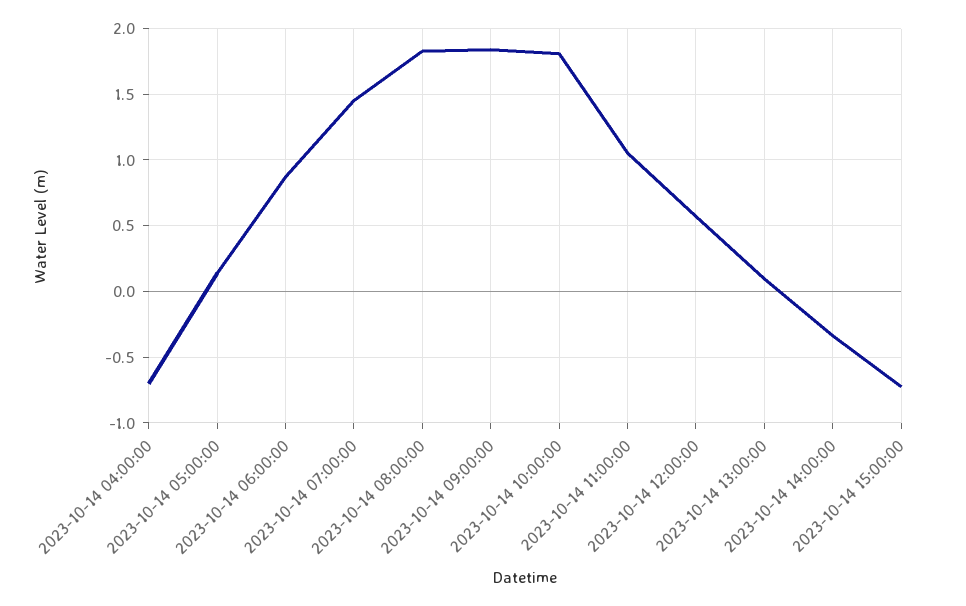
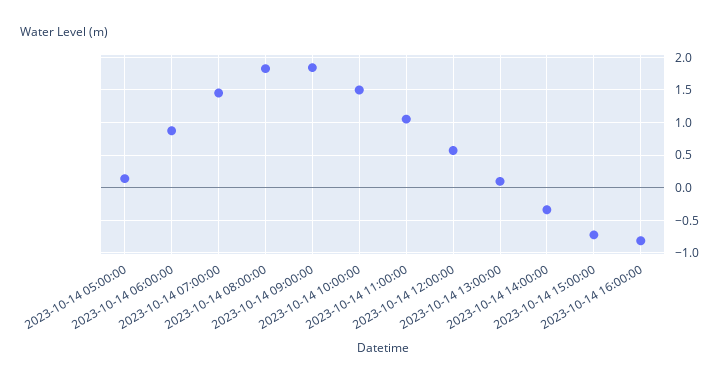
2023-10-14 04:00:00: -0.7 -> none
2023-10-14 10:00:00: 1.8 -> 1.5
2023-10-14 16:00:00: none -> -0.8

